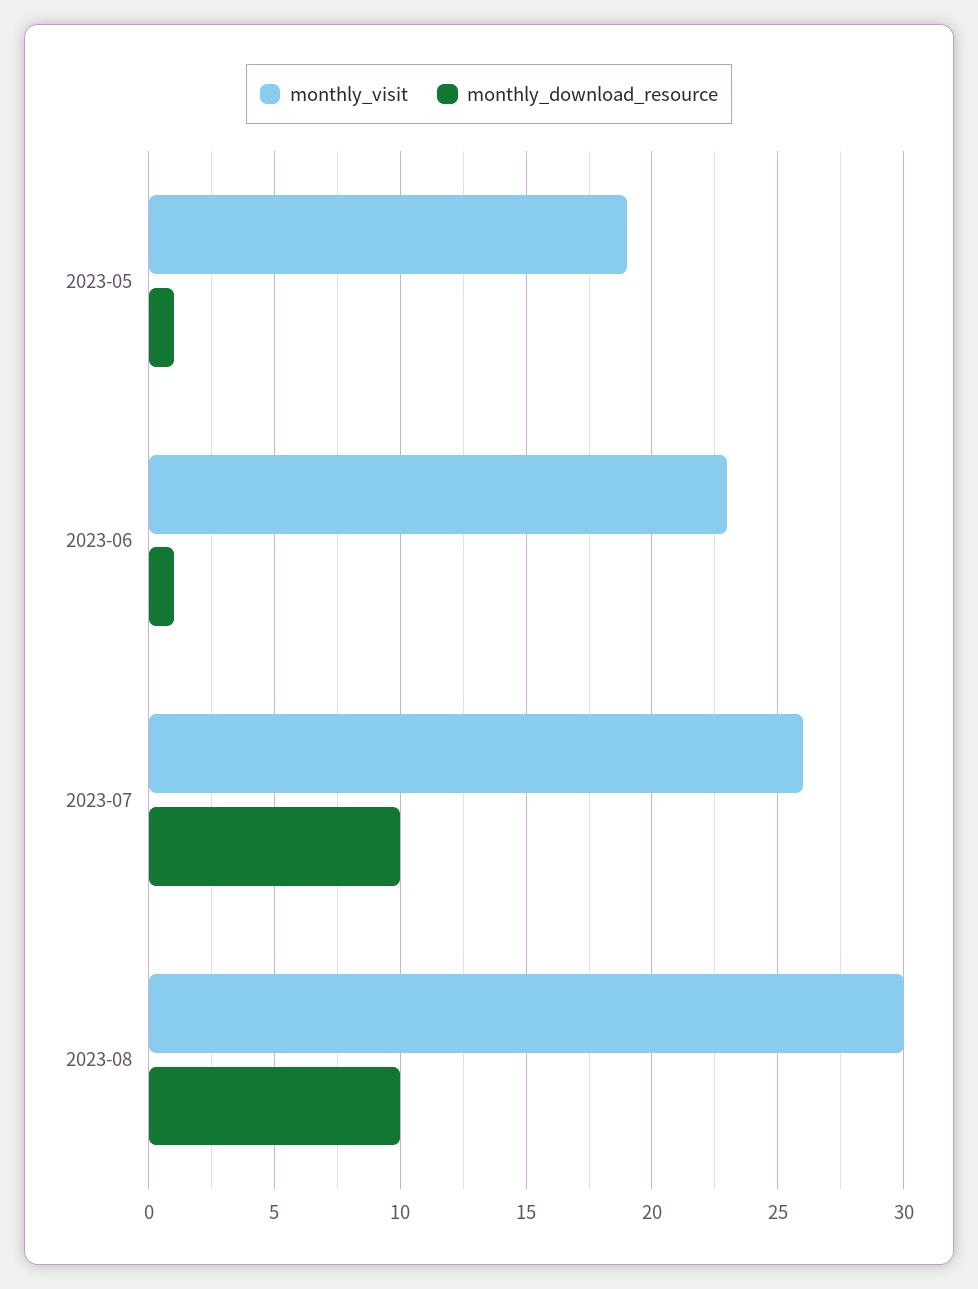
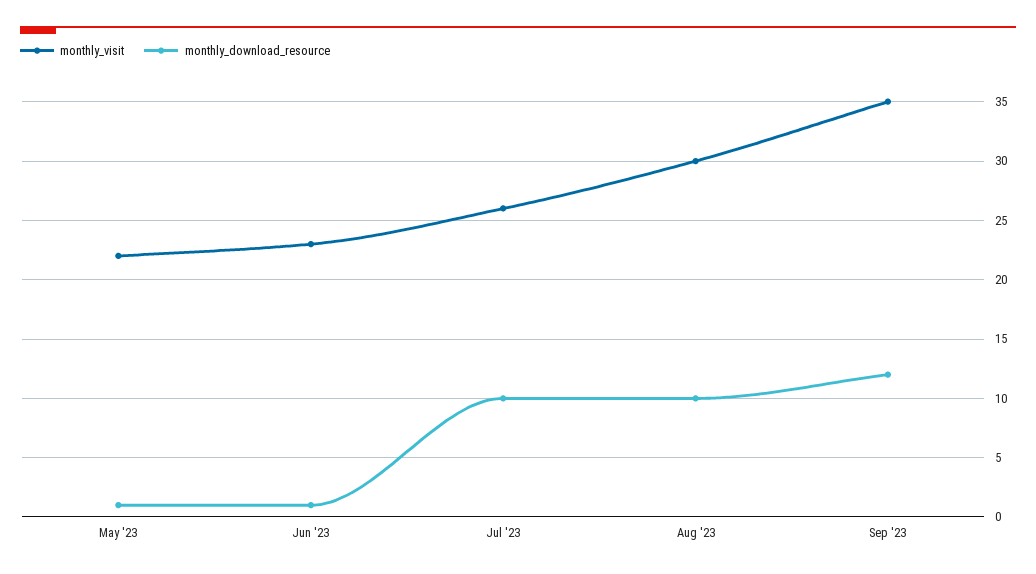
monthly_visit, 2023-05: 19 -> 22
monthly_visit, Sep '23: none -> 35
monthly_download_resource, Sep '23: none -> 12

